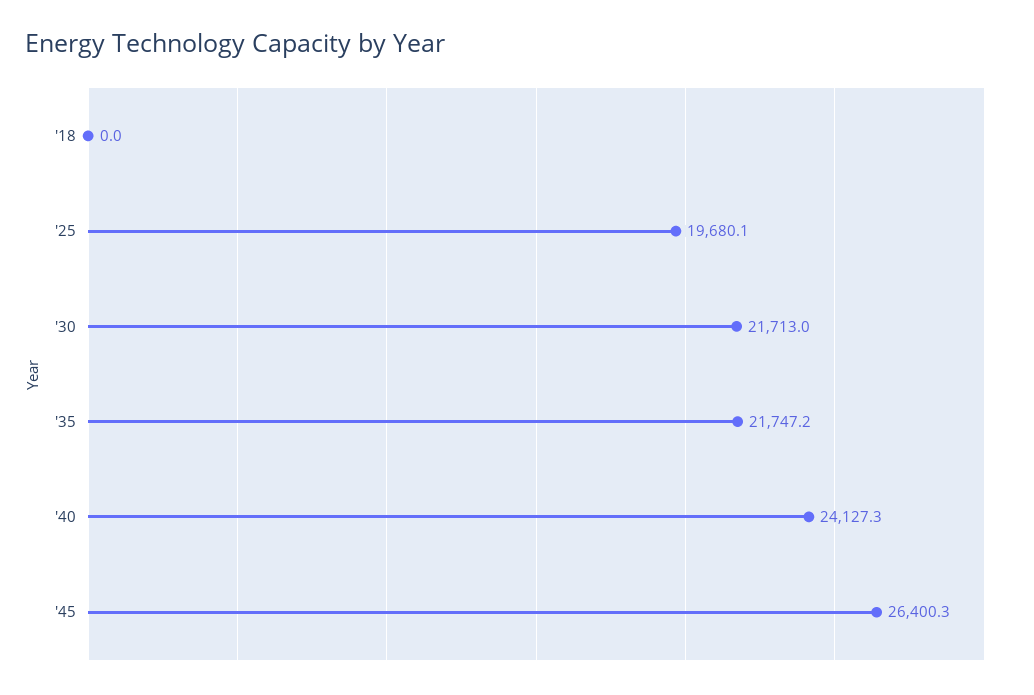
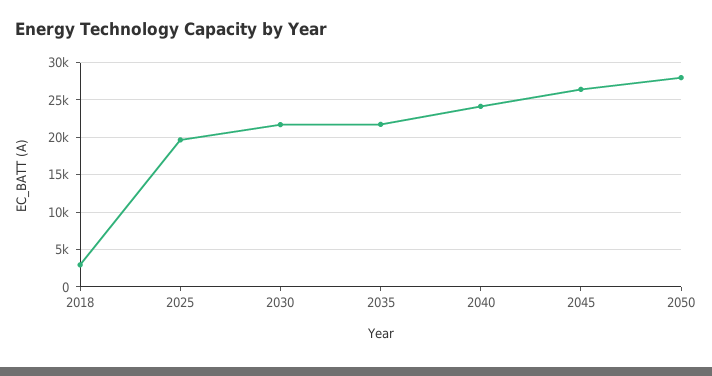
'18: 0 -> 3000
2050: none -> 28000

